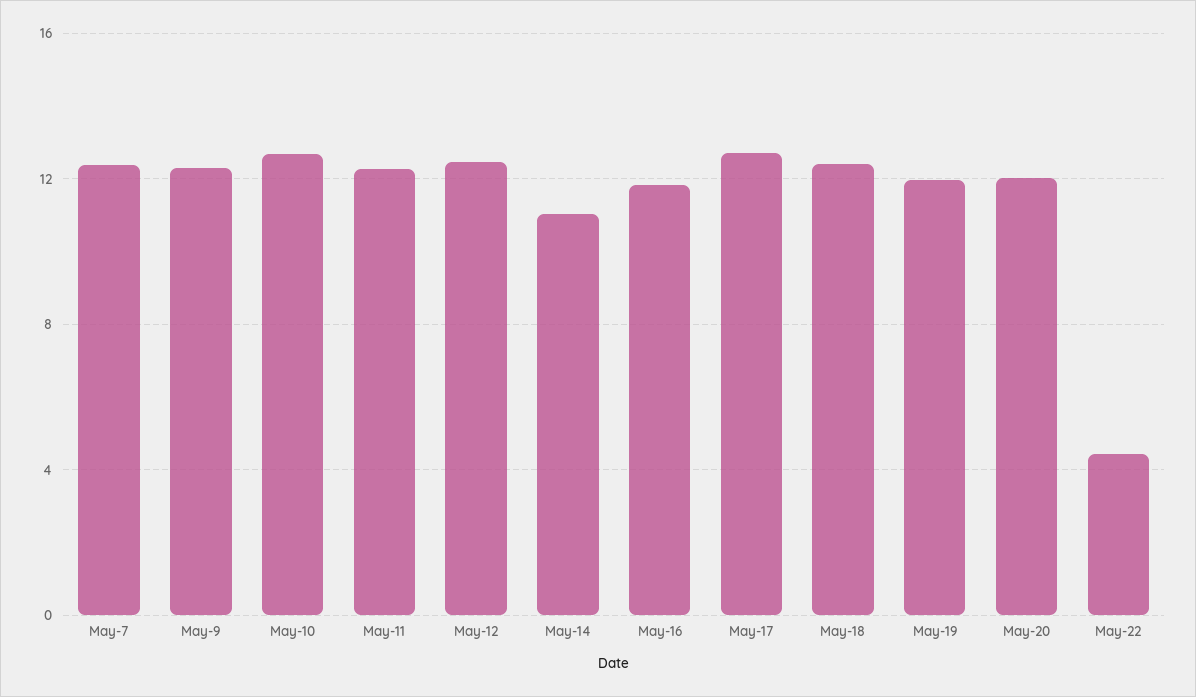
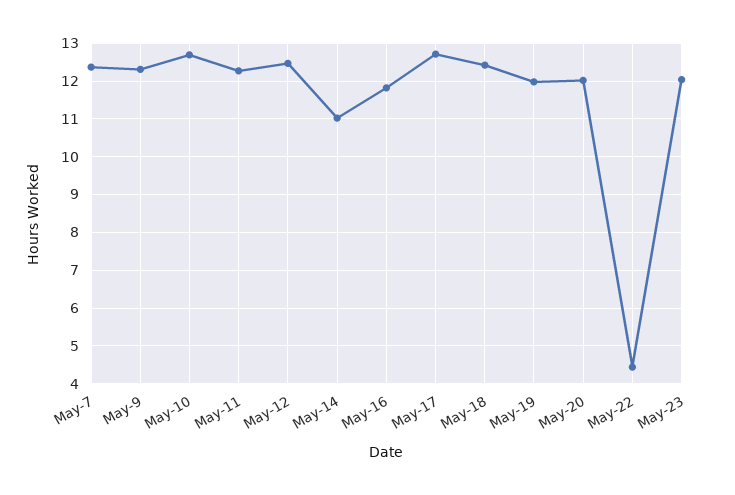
May-23: none -> 12

